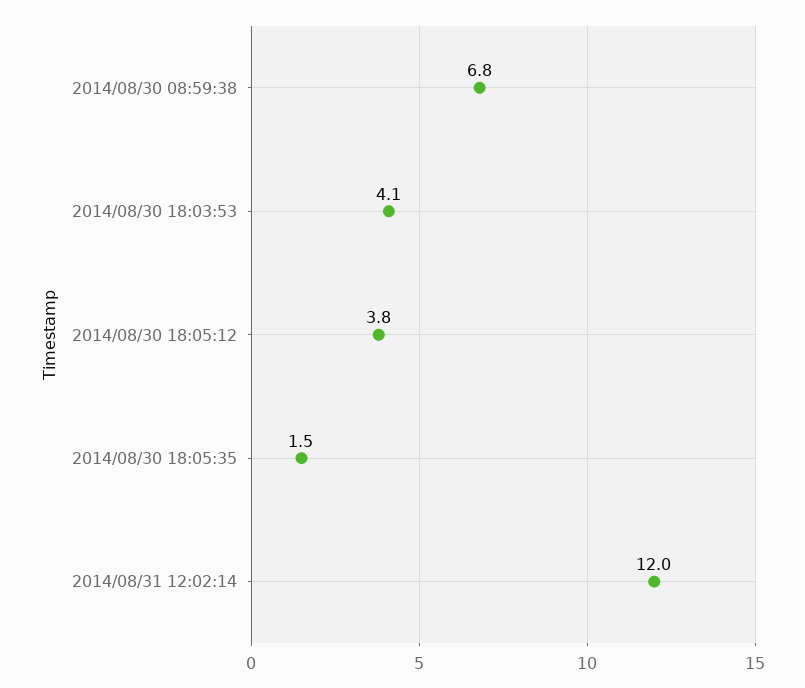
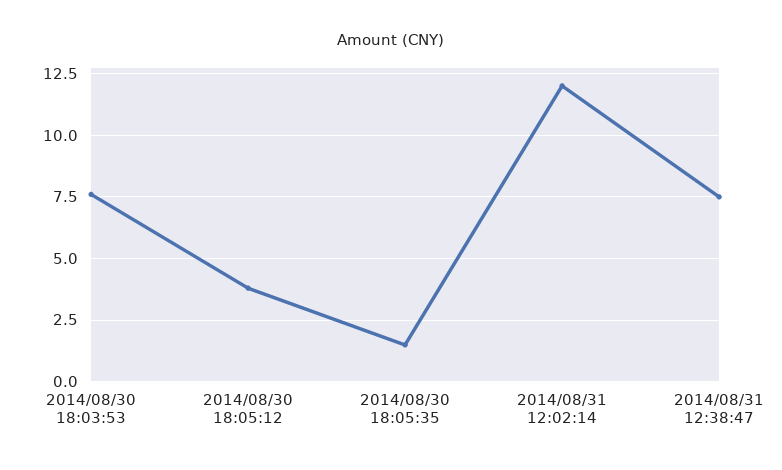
2014/08/30 08:59:38: 6.8 -> none
2014/08/30 18:03:53: 4.1 -> 7.5
2014/08/31 12:38:47: none -> 7.5

